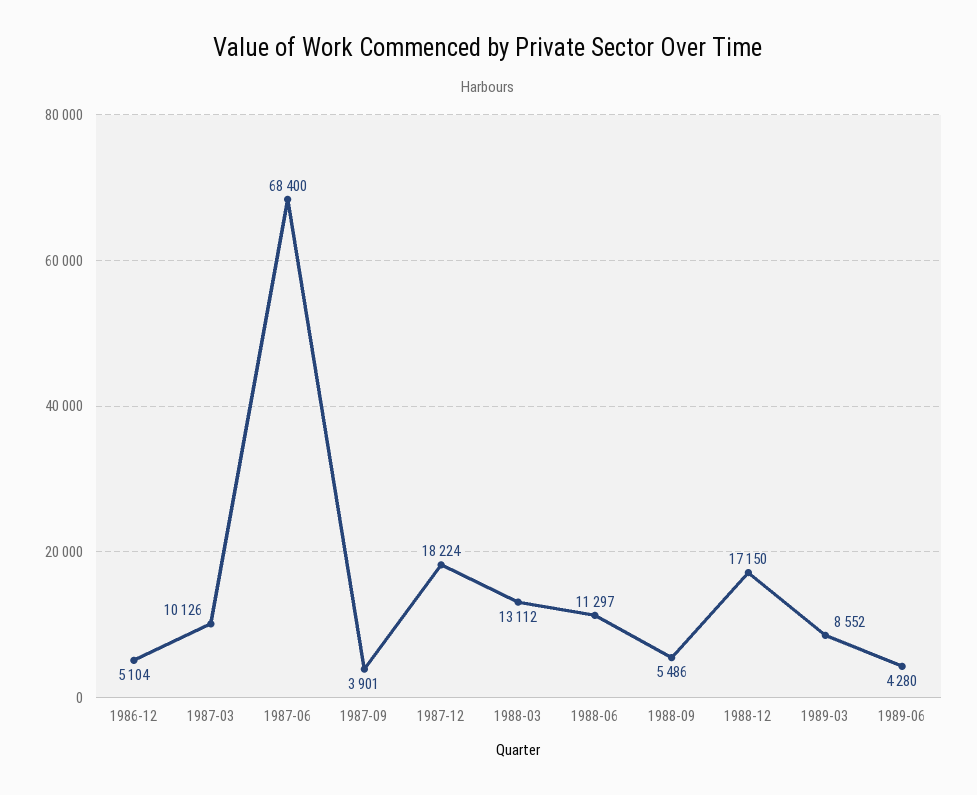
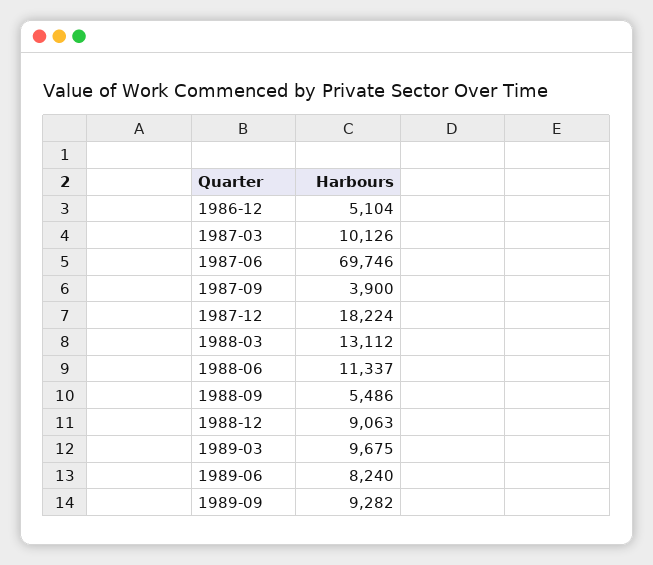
1987-06: 68400 -> 69746
1987-09: 3901 -> 3900
1988-06: 11297 -> 11337
1988-12: 17150 -> 9063
1989-03: 8552 -> 9675
1989-06: 4280 -> 8240
1989-09: none -> 9282

